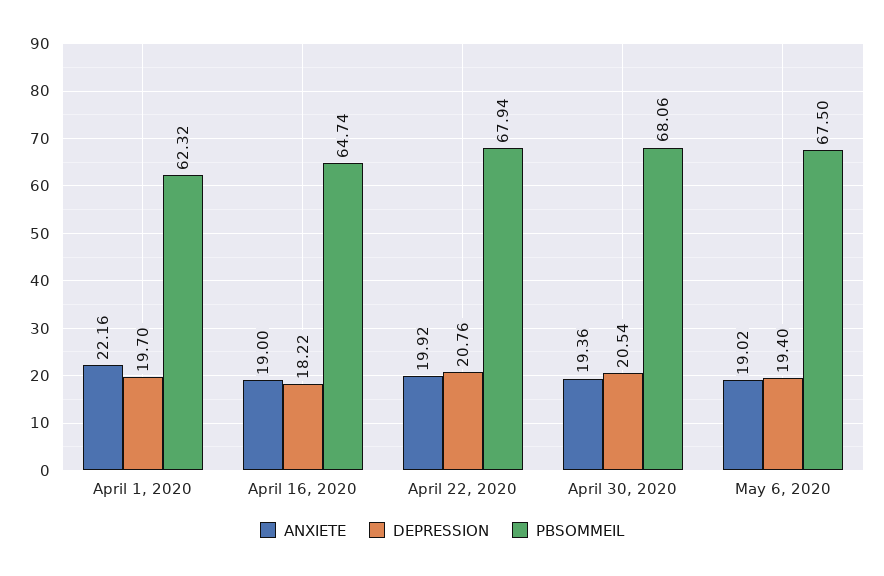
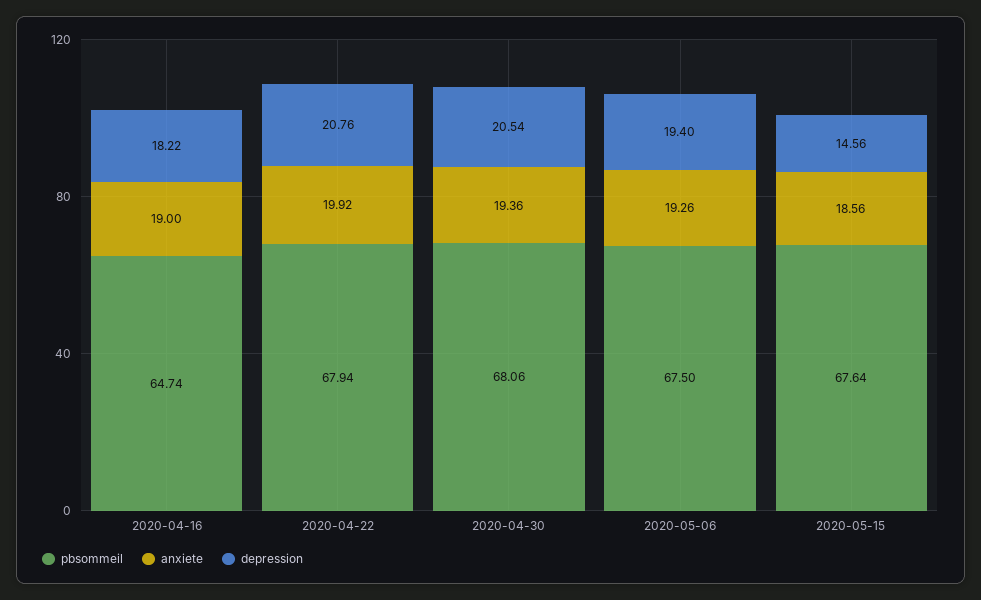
ANXIETE, April 1, 2020: 22.16 -> none
DEPRESSION, April 1, 2020: 19.7 -> none
PBSOMMEIL, April 1, 2020: 62.32 -> none
ANXIETE, May 6, 2020: 19.02 -> 19.26
PBSOMMEIL, 2020-05-15: none -> 67.64
ANXIETE, 2020-05-15: none -> 18.56
DEPRESSION, 2020-05-15: none -> 14.56

